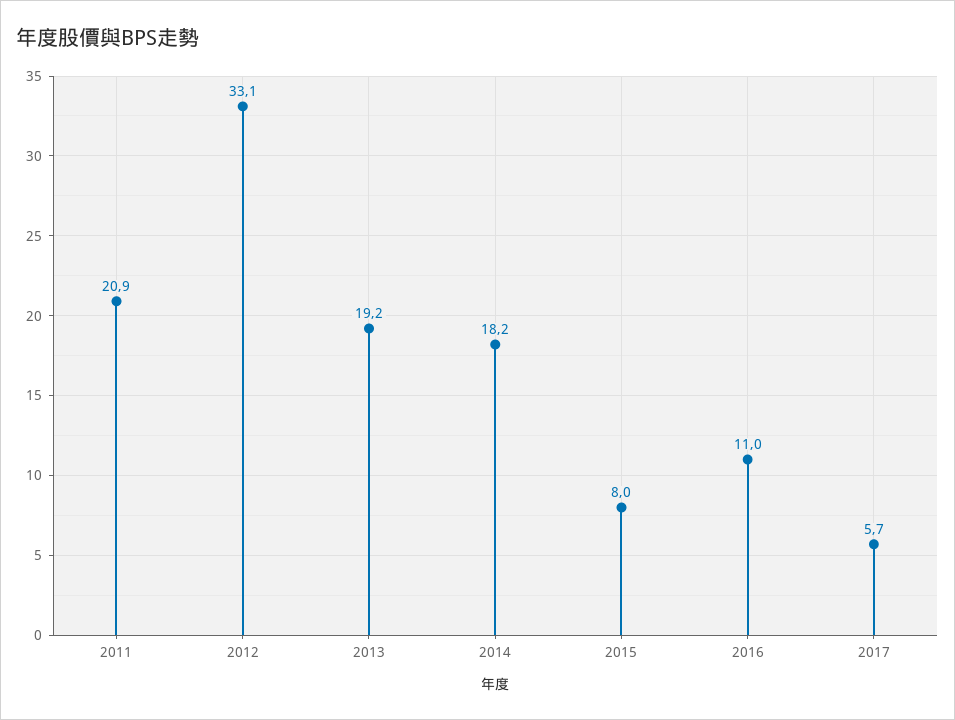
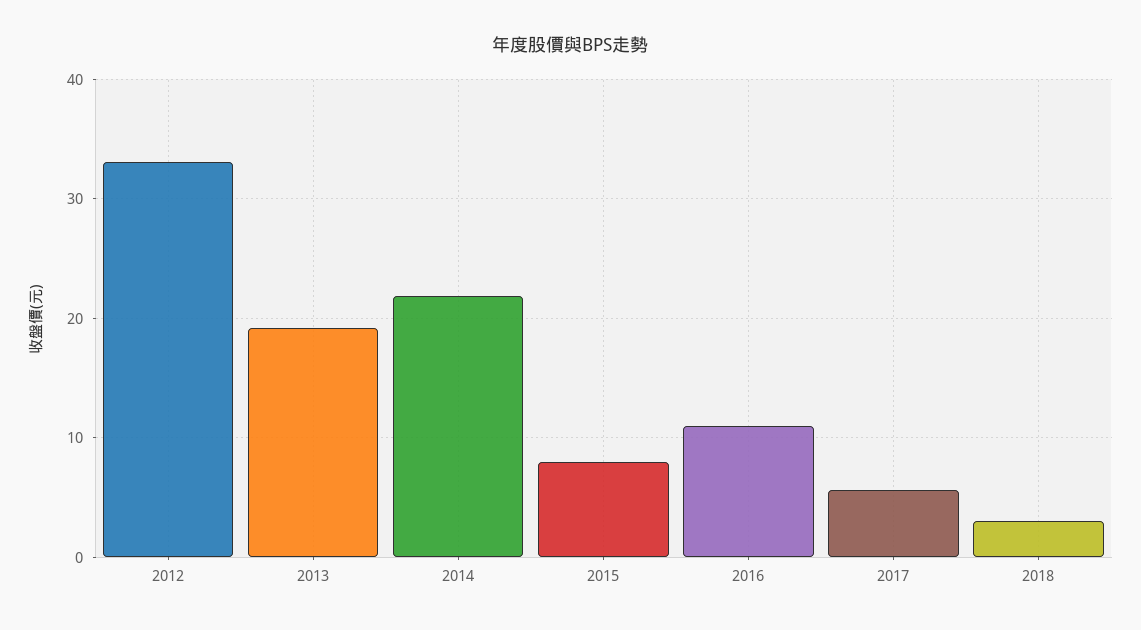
2011: 20.9 -> none
2014: 18.2 -> 22
2018: none -> 3

